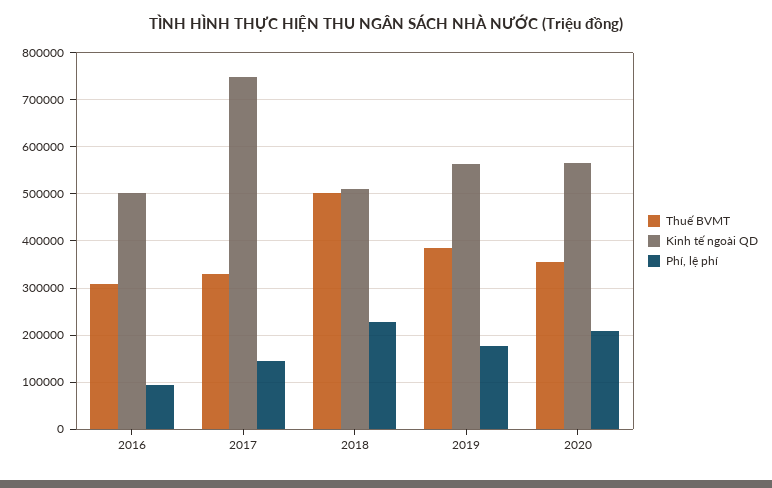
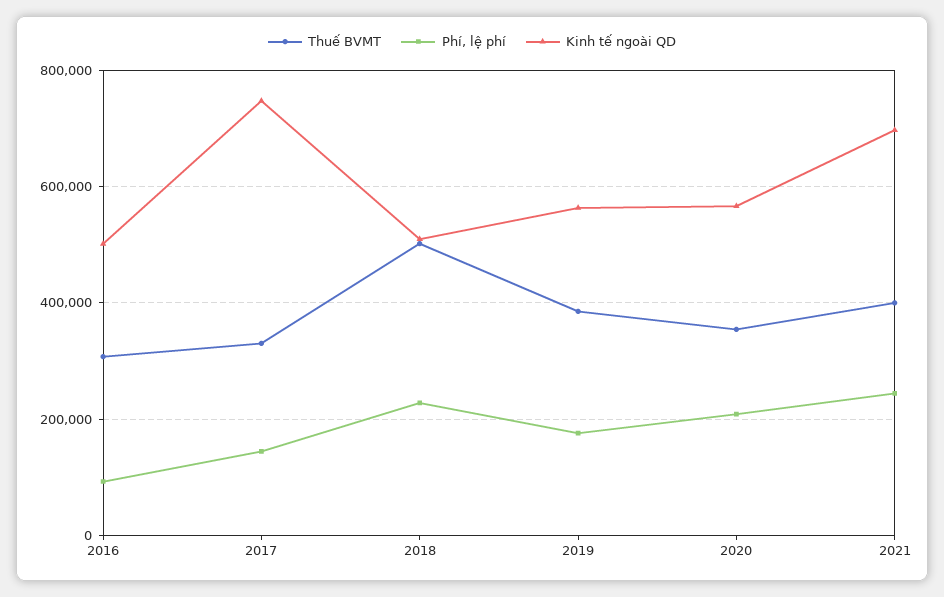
Thuế BVMT, 2021: none -> 400000
Phí, lệ phí, 2021: none -> 240000
Kinh tế ngoài QD, 2021: none -> 700000

